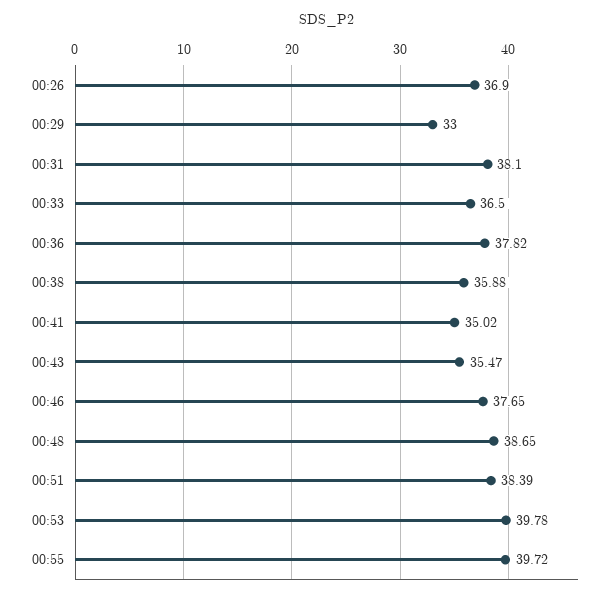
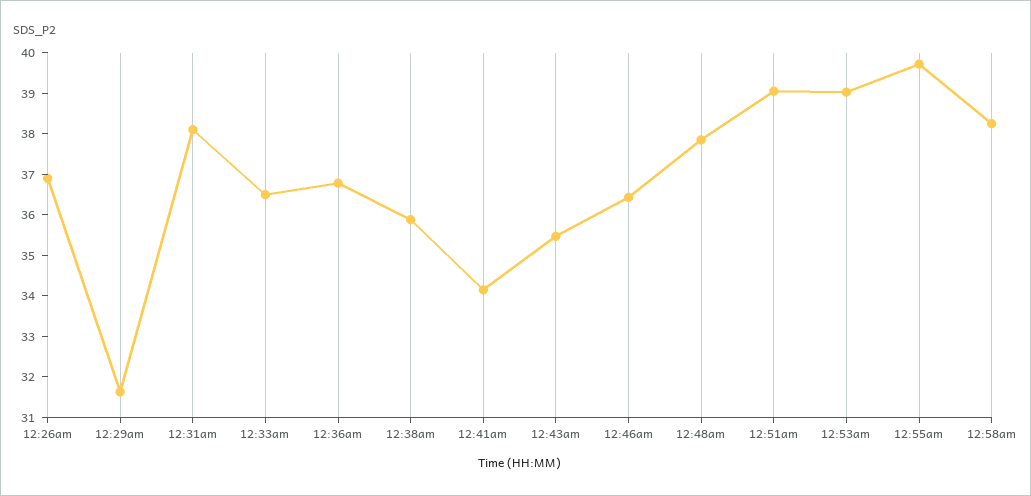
00:29: 33 -> 31.6
00:36: 37.82 -> 36.8
00:41: 35.02 -> 34.2
00:46: 37.65 -> 36.4
00:48: 38.65 -> 37.8
00:51: 38.39 -> 39
00:53: 39.78 -> 39
12:58am: none -> 38.2

